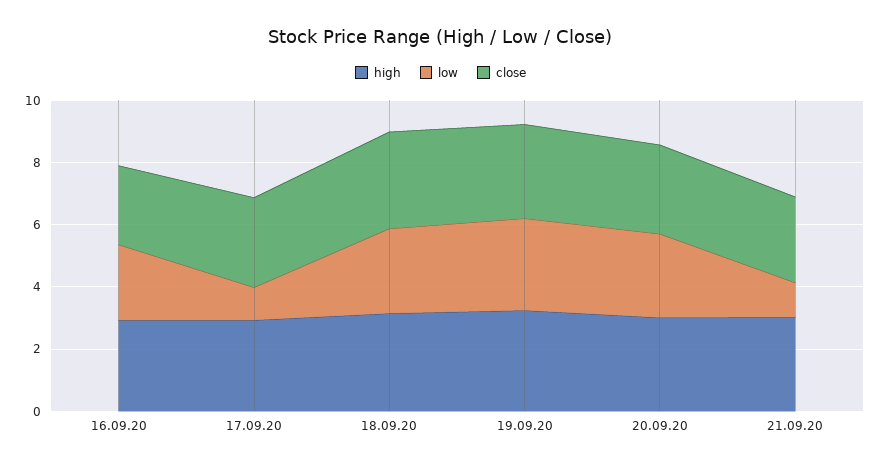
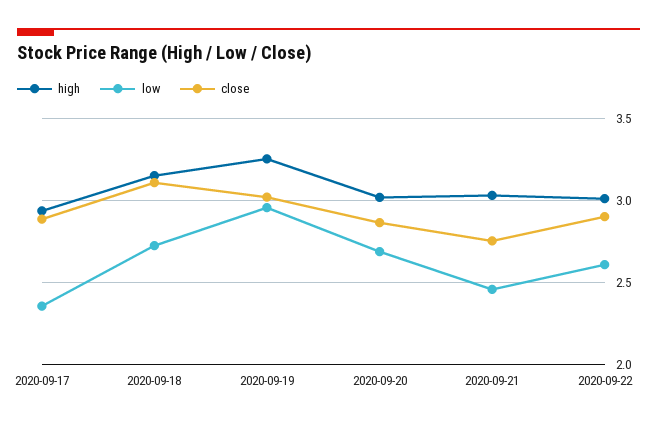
high, 16.09.20: 3 -> none
low, 16.09.20: 2.5 -> none
close, 16.09.20: 2.5 -> none
low, 17.09.20: 1 -> 2.35
low, 21.09.20: 1 -> 2.45
high, 2020-09-22: none -> 3
low, 2020-09-22: none -> 2.6
close, 2020-09-22: none -> 2.9

